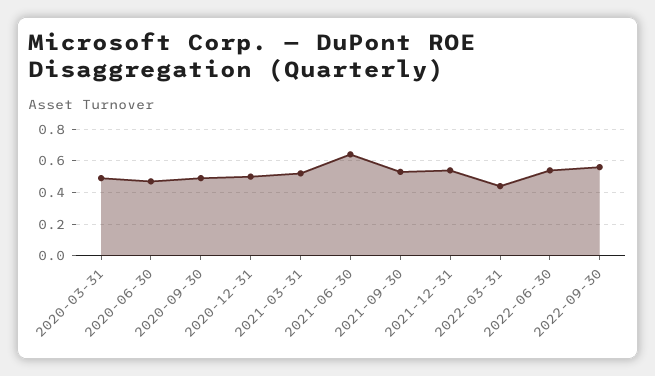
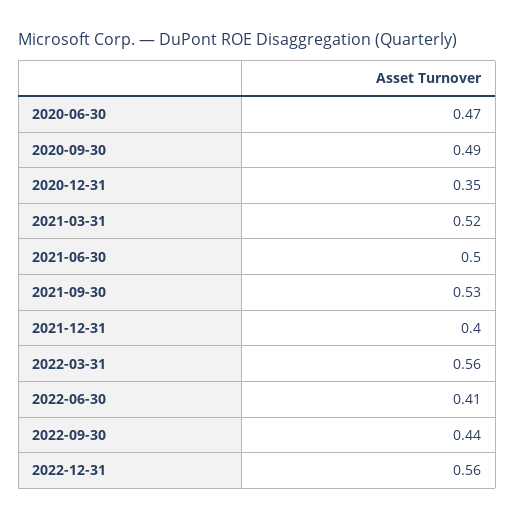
2020-03-31: 0.5 -> none
2020-12-31: 0.5 -> 0.35
2021-06-30: 0.65 -> 0.5
2021-12-31: 0.55 -> 0.4
2022-03-31: 0.45 -> 0.56
2022-06-30: 0.55 -> 0.41
2022-09-30: 0.55 -> 0.44
2022-12-31: none -> 0.56

